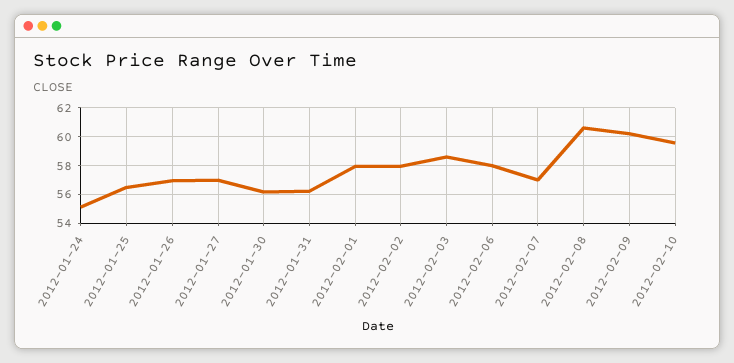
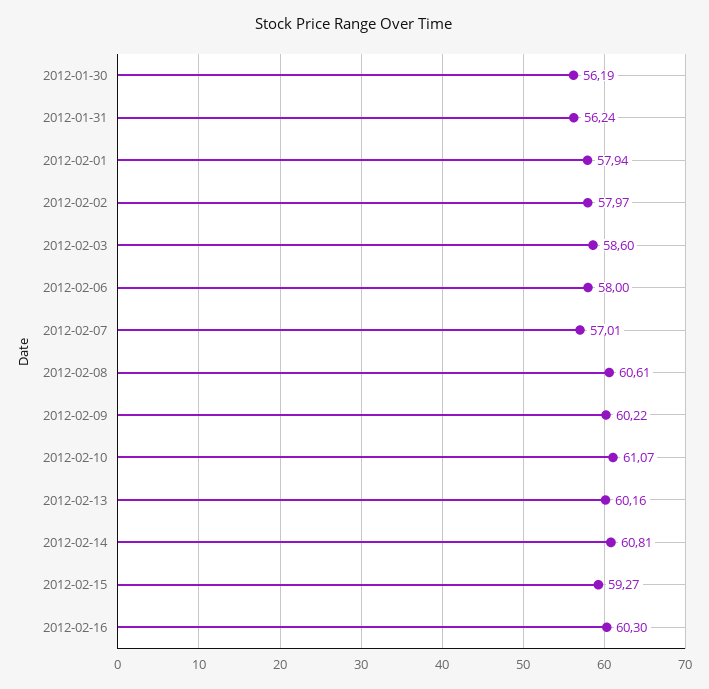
2012-01-24: 55 -> none
2012-01-25: 56.5 -> none
2012-01-26: 57 -> none
2012-01-27: 57 -> none
2012-02-10: 59.5 -> 61.07
2012-02-13: none -> 60.16
2012-02-14: none -> 60.81
2012-02-15: none -> 59.27
2012-02-16: none -> 60.3

